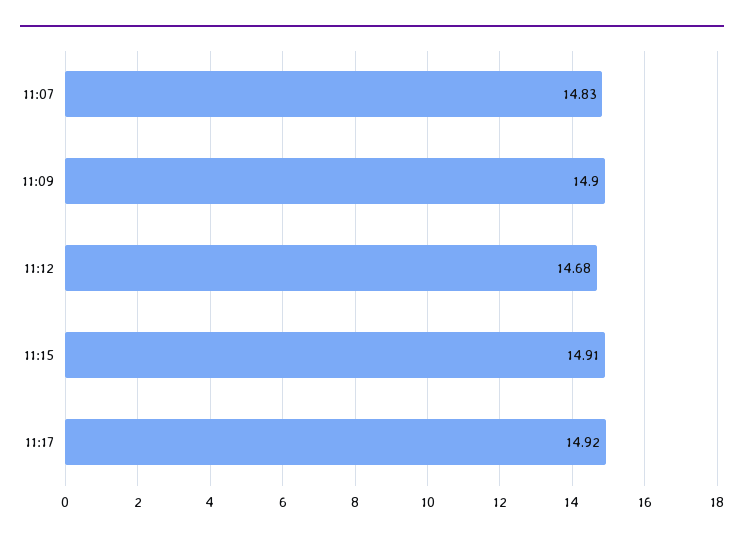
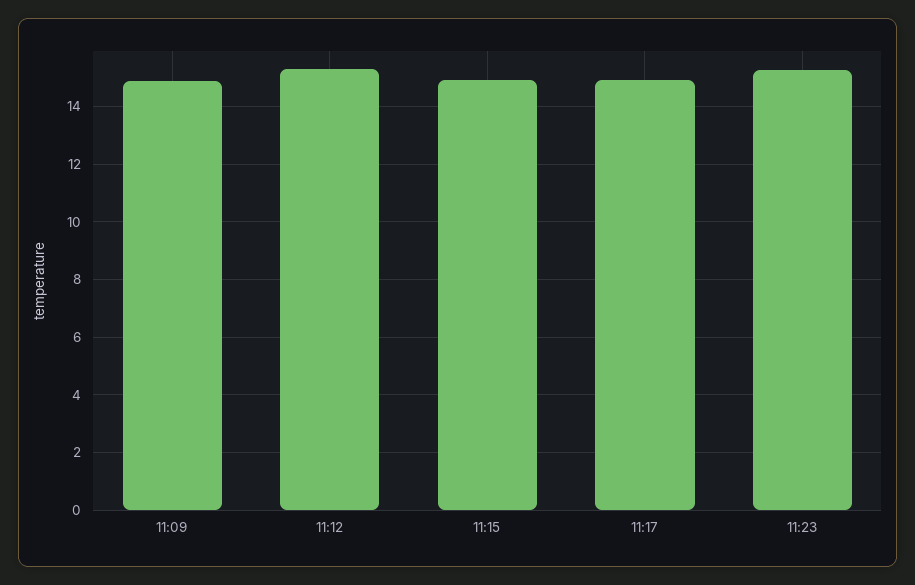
11:07: 14.83 -> none
11:12: 14.68 -> 15.25
11:23: none -> 15.25

